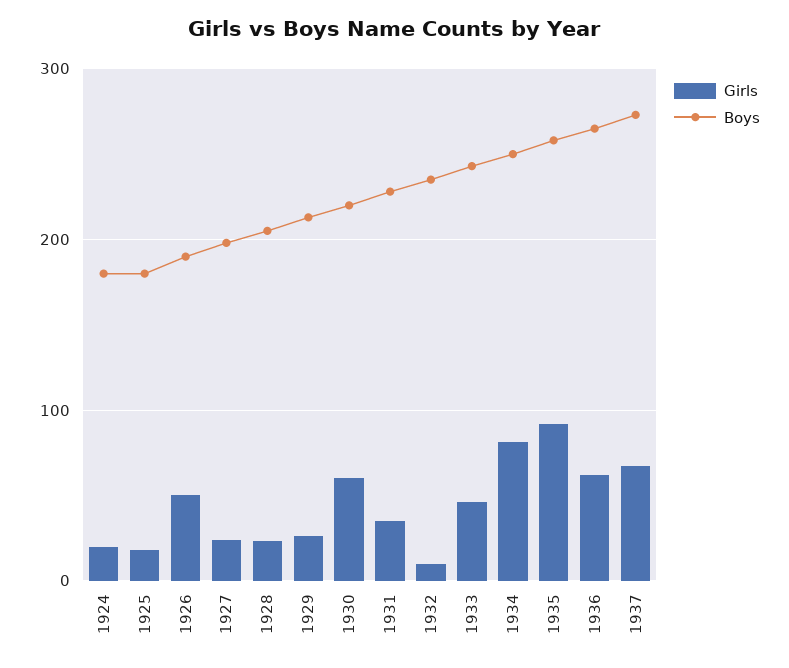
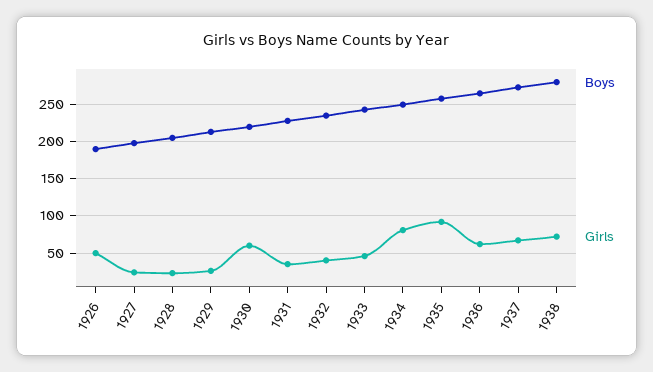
Girls, 1924: 20 -> none
Boys, 1924: 180 -> none
Girls, 1925: 20 -> none
Boys, 1925: 180 -> none
Girls, 1932: 10 -> 40
Boys, 1938: none -> 280
Girls, 1938: none -> 70

